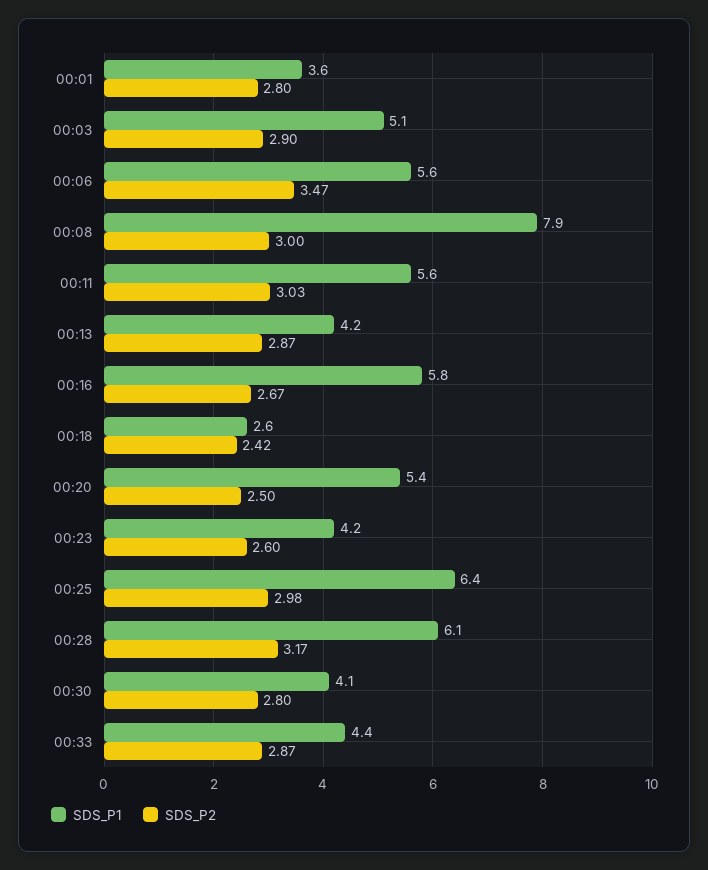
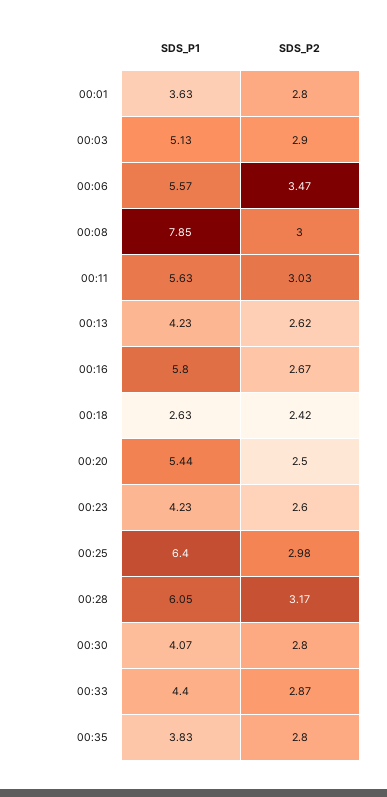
SDS_P2, 00:13: 2.87 -> 2.62
SDS_P1, 00:35: none -> 3.83
SDS_P2, 00:35: none -> 2.8

